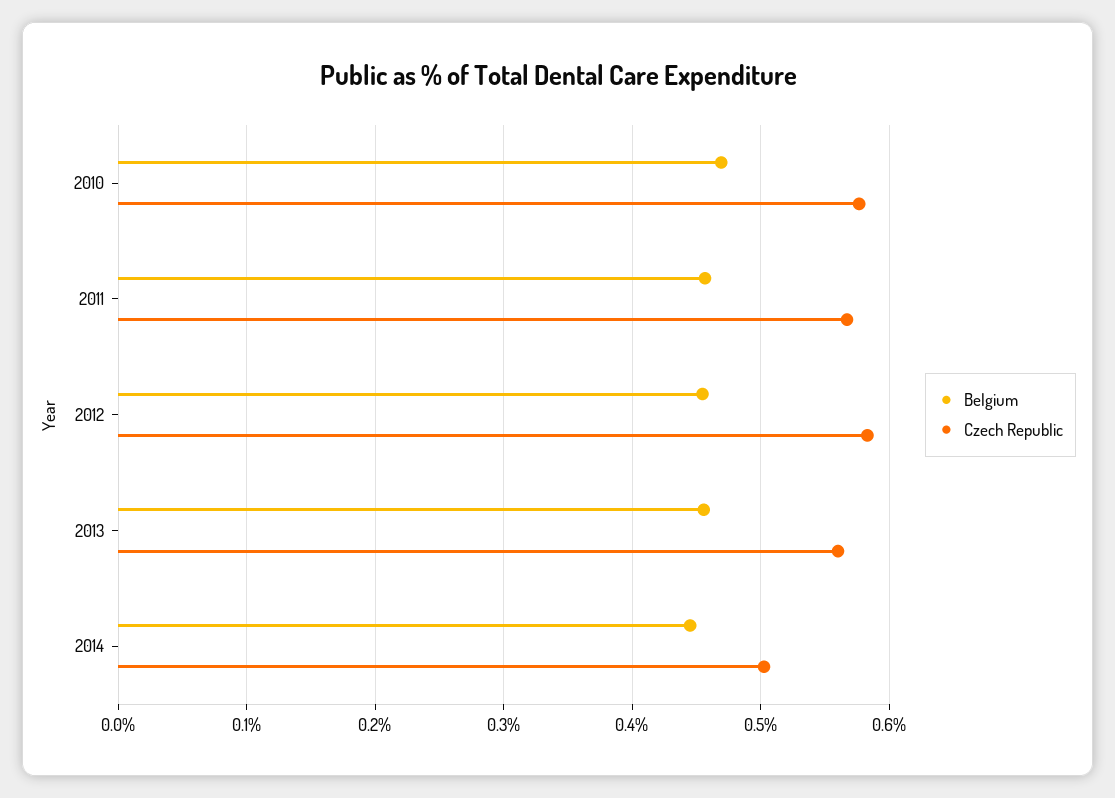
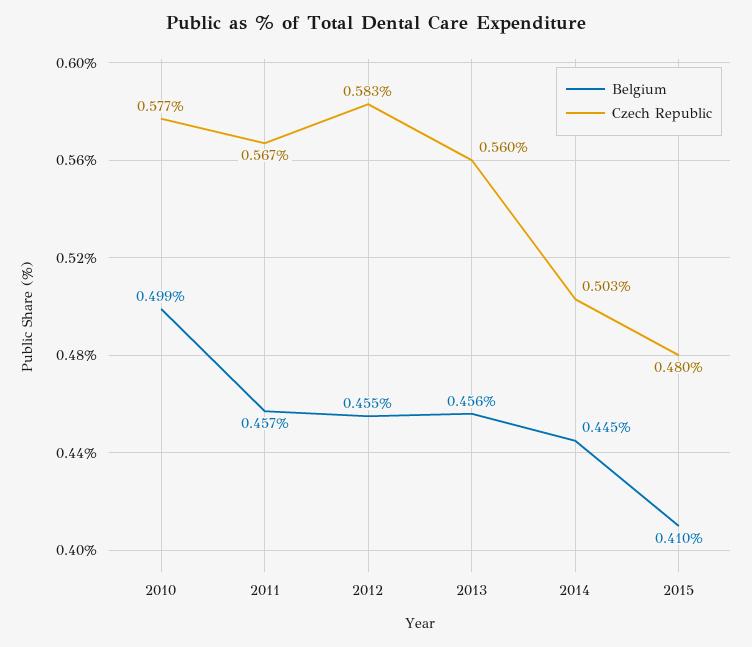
Belgium, 2010: 0.47 -> 0.499
Belgium, 2015: none -> 0.41
Czech Republic, 2015: none -> 0.48

